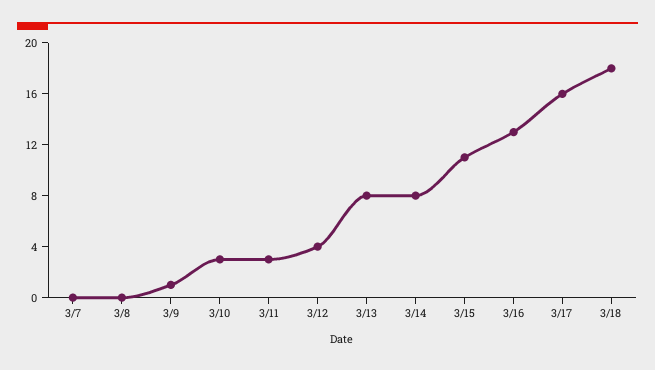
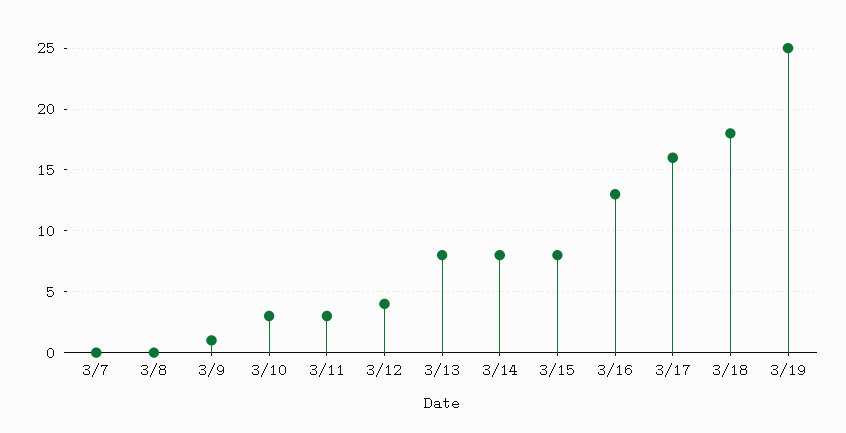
3/15: 11 -> 8
3/19: none -> 25

